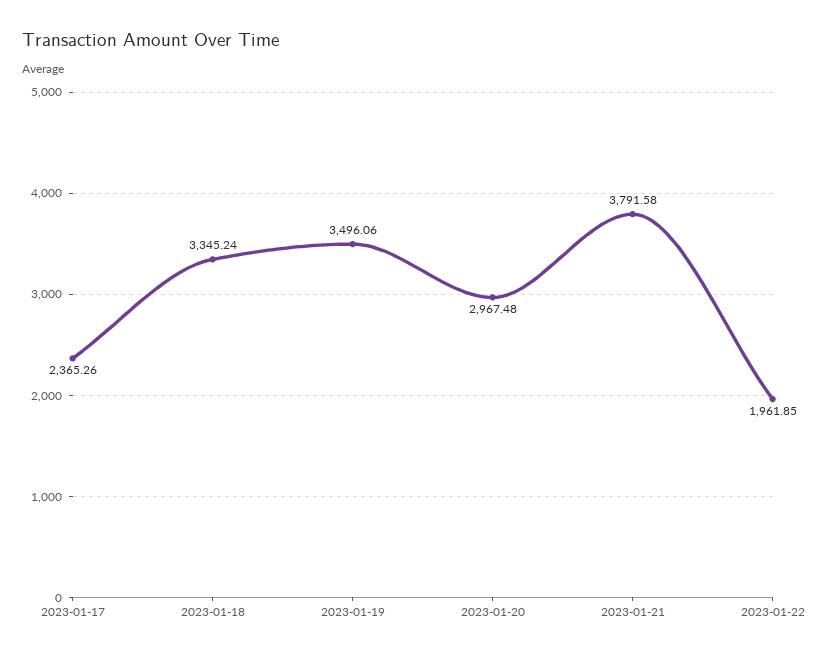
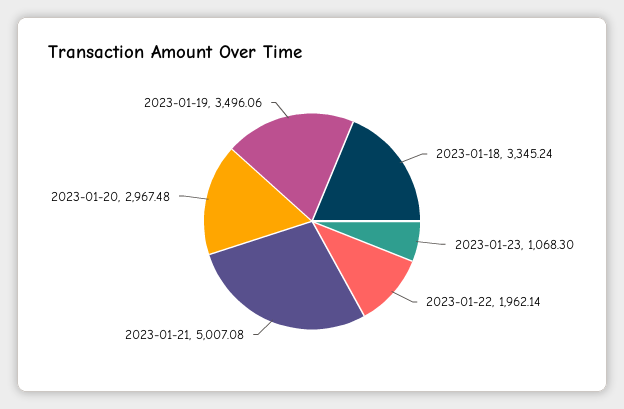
2023-01-17: 2365.26 -> none
2023-01-21: 3791.58 -> 5007.08
2023-01-22: 1961.85 -> 1962.14
2023-01-23: none -> 1068.3

